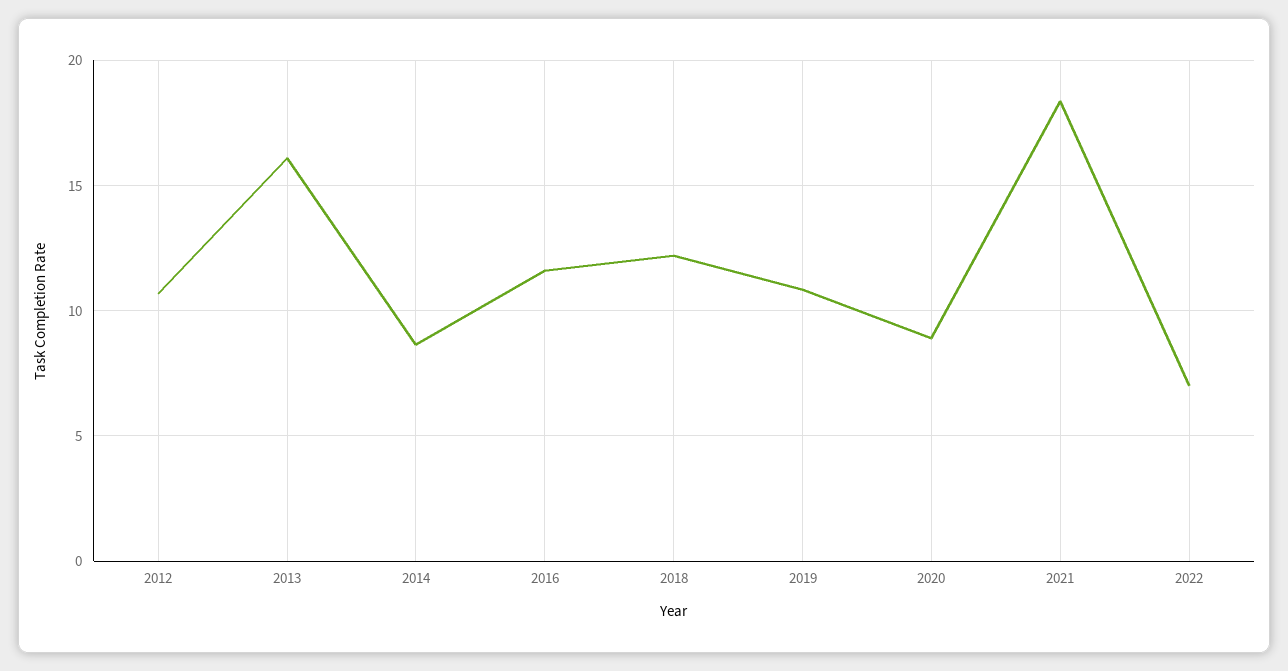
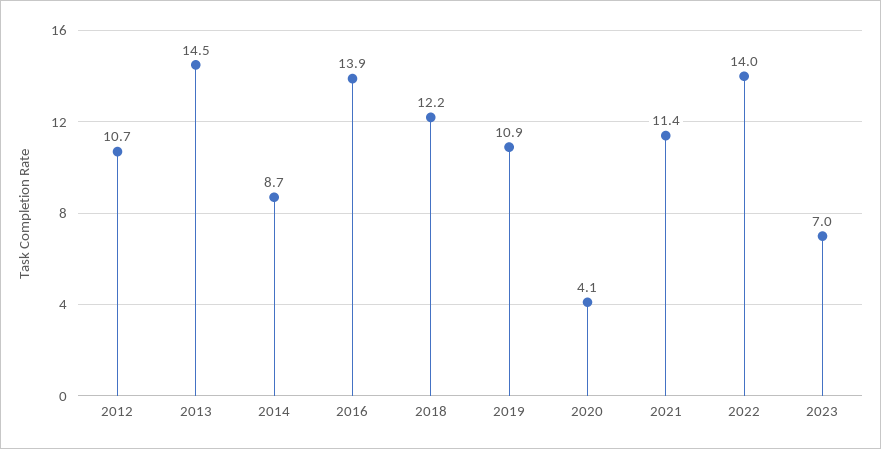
2013: 16 -> 14.5
2016: 11.5 -> 13.9
2020: 9 -> 4.1
2021: 18.5 -> 11.4
2022: 7 -> 14
2023: none -> 7

